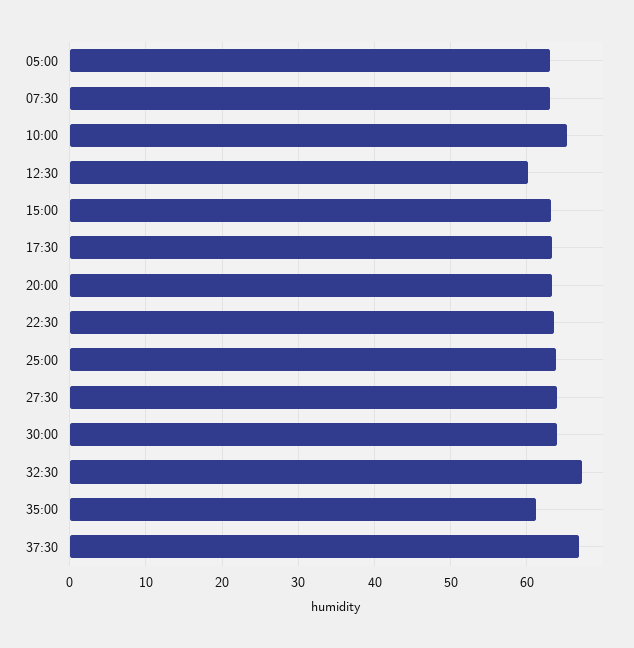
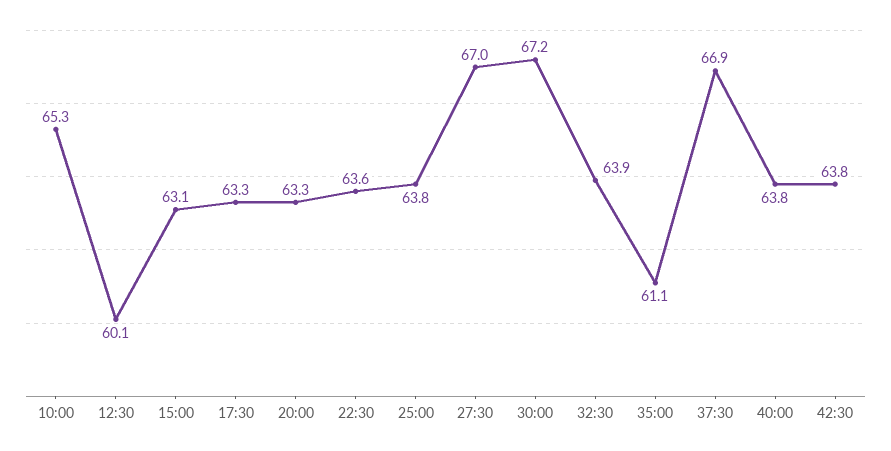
05:00: 63 -> none
07:30: 63 -> none
27:30: 64 -> 67
30:00: 64 -> 67.2
32:30: 67 -> 63.9
40:00: none -> 63.8
42:30: none -> 63.8

